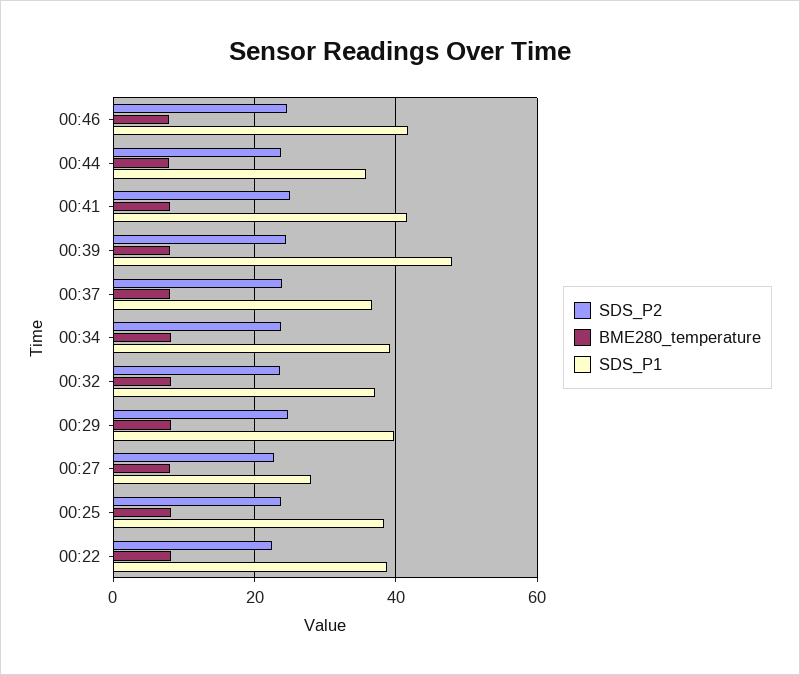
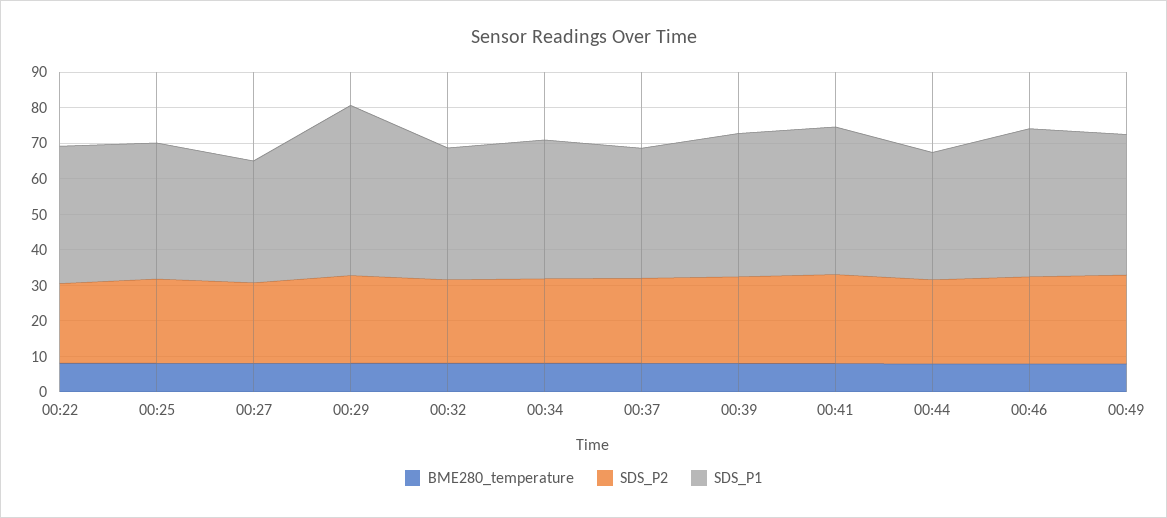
SDS_P1, 00:39: 48 -> 40
SDS_P1, 00:29: 40 -> 47.5
SDS_P1, 00:27: 28 -> 35
BME280_temperature, 00:49: none -> 7.5
SDS_P2, 00:49: none -> 25
SDS_P1, 00:49: none -> 40

